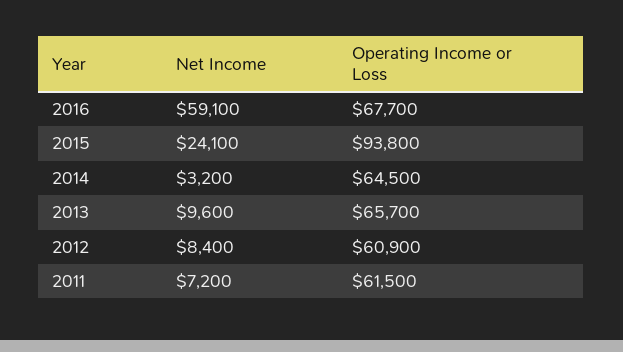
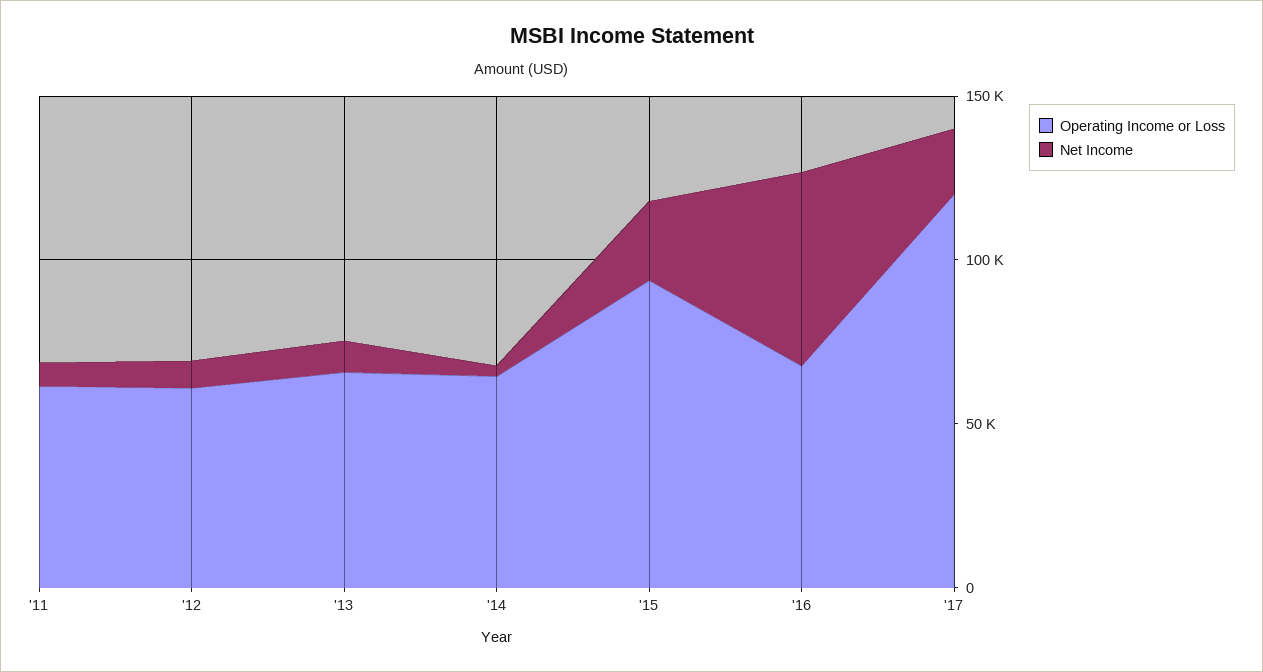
Operating Income or Loss, '17: none -> 120000
Net Income, '17: none -> 20000

